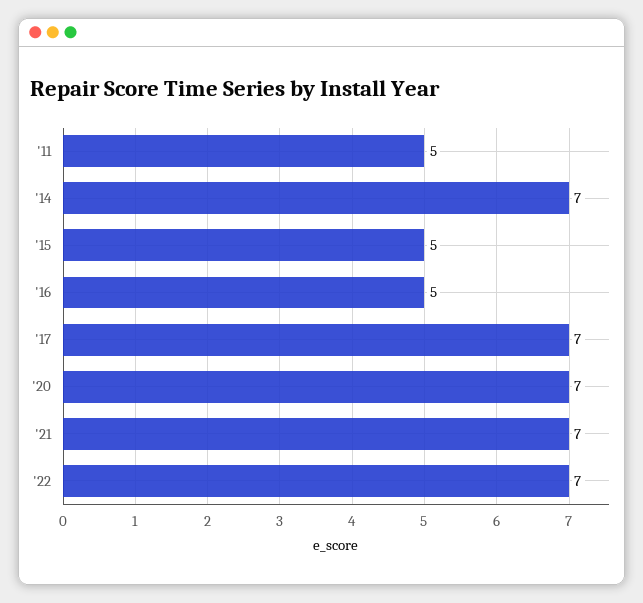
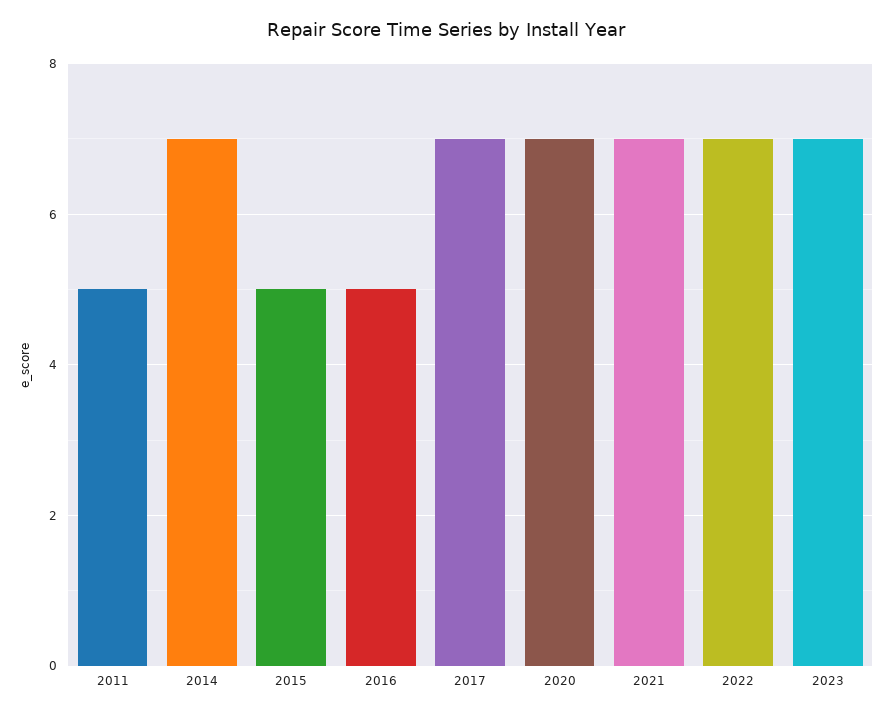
2023: none -> 7

